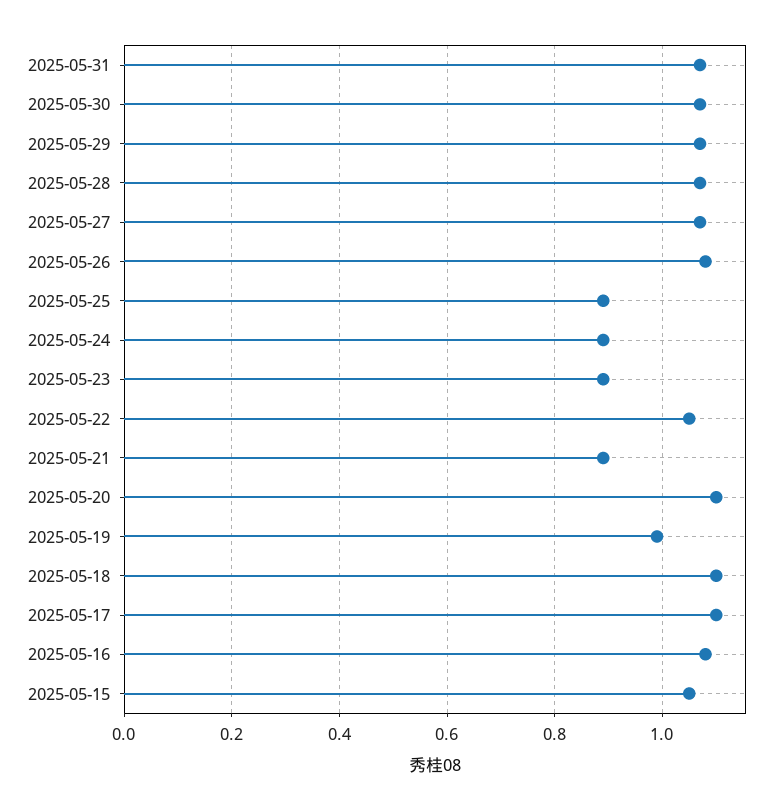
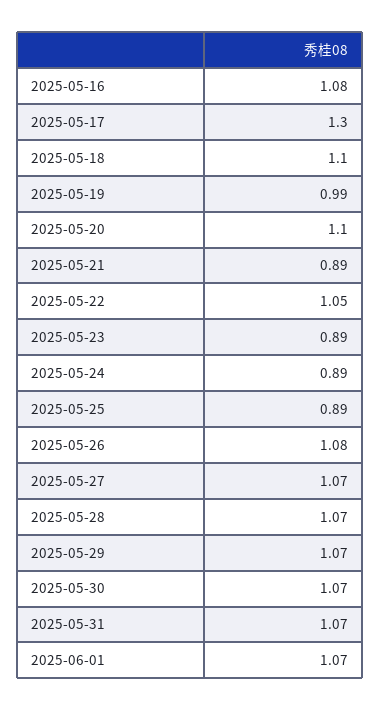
2025-05-17: 1.1 -> 1.3
2025-05-15: 1.05 -> none
2025-06-01: none -> 1.07

